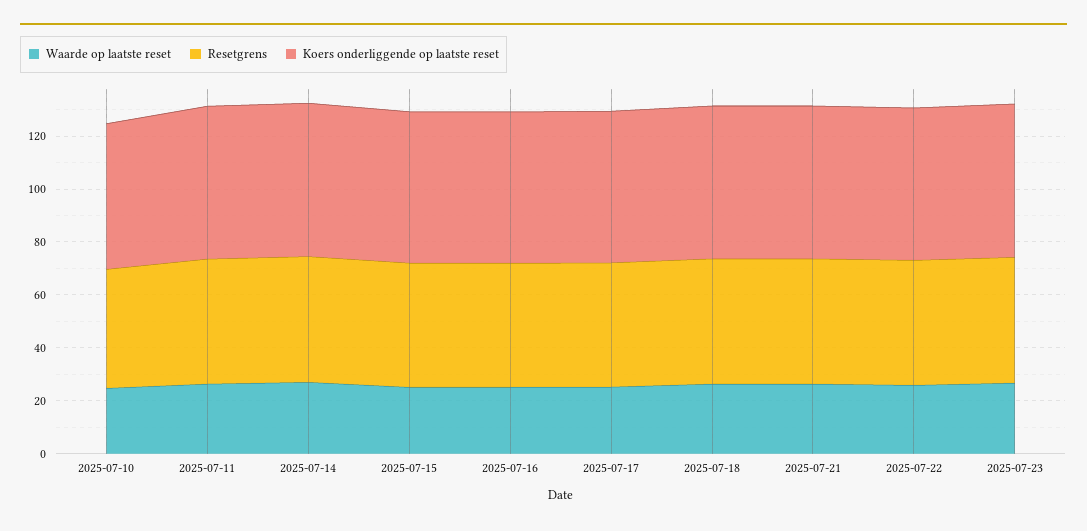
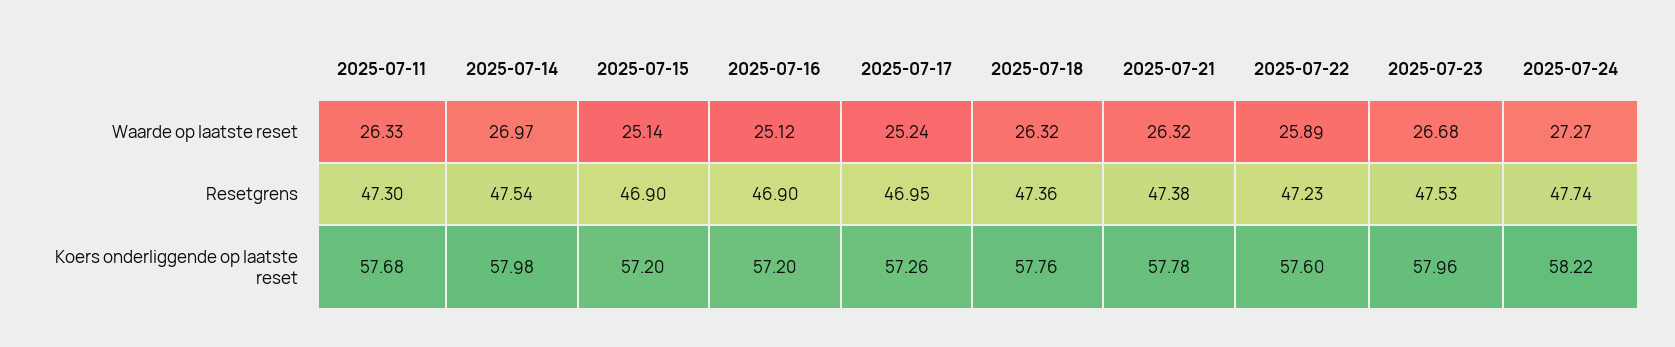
Waarde op laatste reset, 2025-07-10: 25 -> none
Resetgrens, 2025-07-10: 45 -> none
Koers onderliggende op laatste reset, 2025-07-10: 55 -> none
Waarde op laatste reset, 2025-07-24: none -> 27.27
Resetgrens, 2025-07-24: none -> 47.74
Koers onderliggende op laatste reset, 2025-07-24: none -> 58.22

